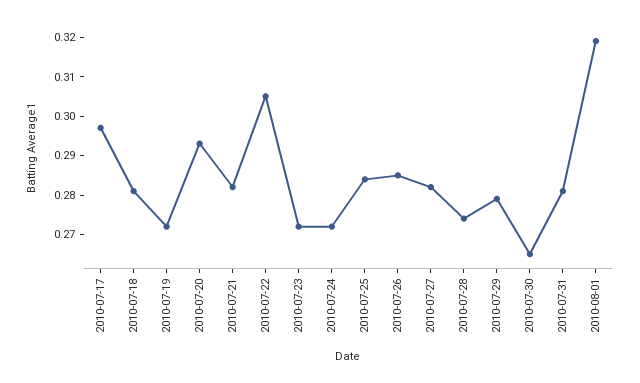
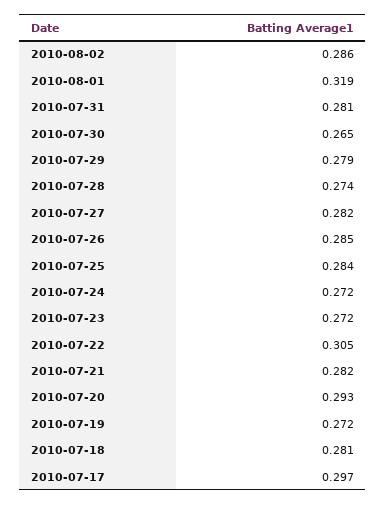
2010-08-02: none -> 0.286

